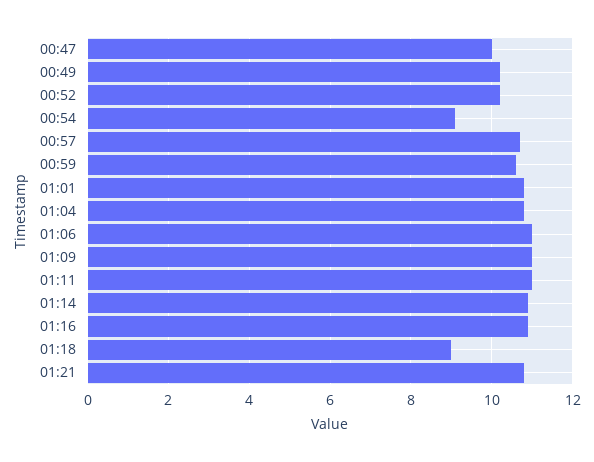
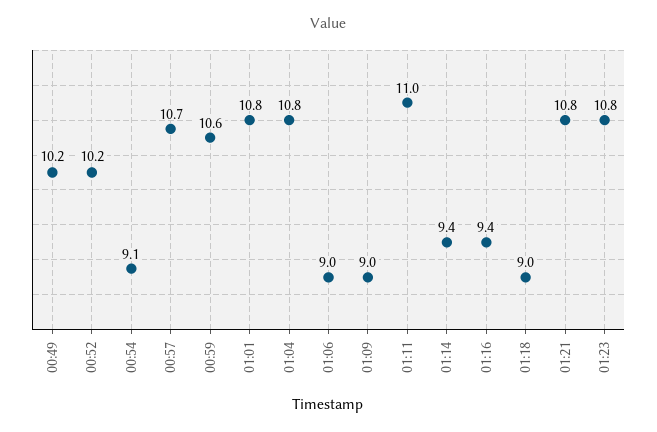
00:47: 10 -> none
01:06: 11 -> 9
01:09: 11 -> 9
01:14: 11 -> 9.4
01:16: 11 -> 9.4
01:23: none -> 10.8

